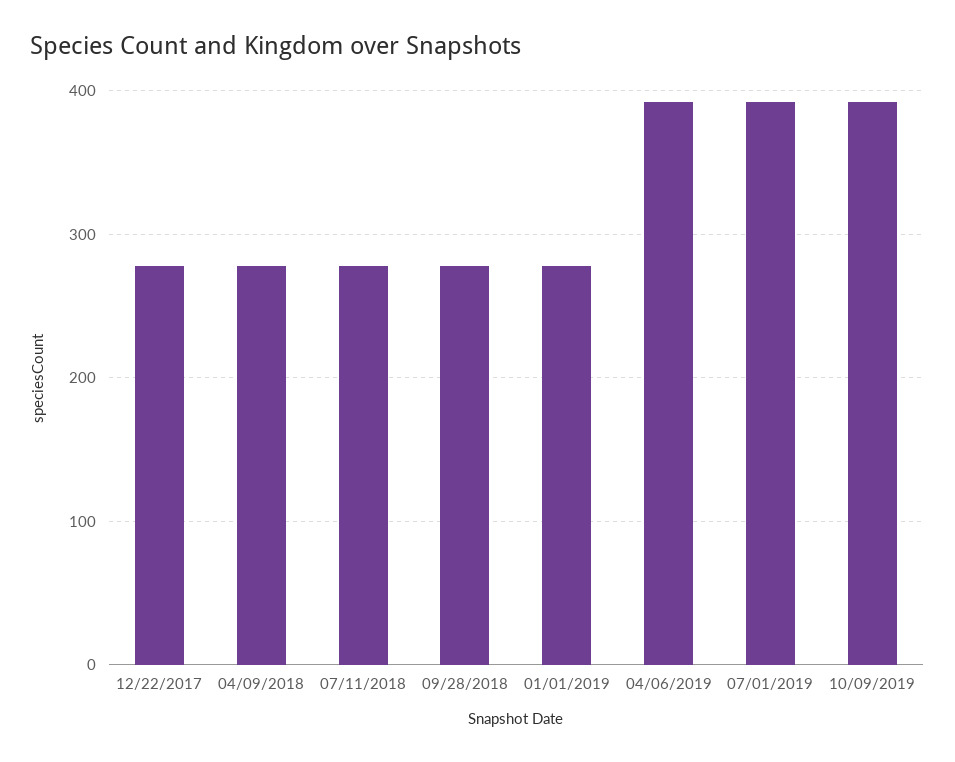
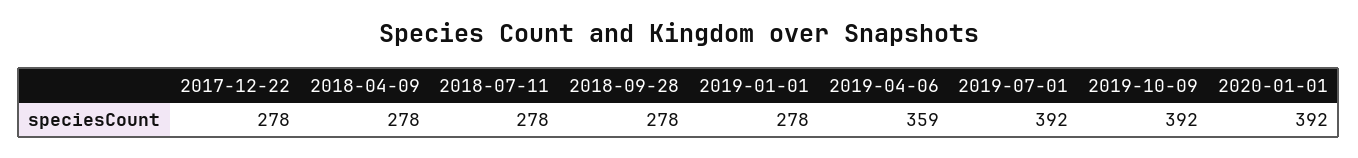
04/06/2019: 390 -> 359
2020-01-01: none -> 392

